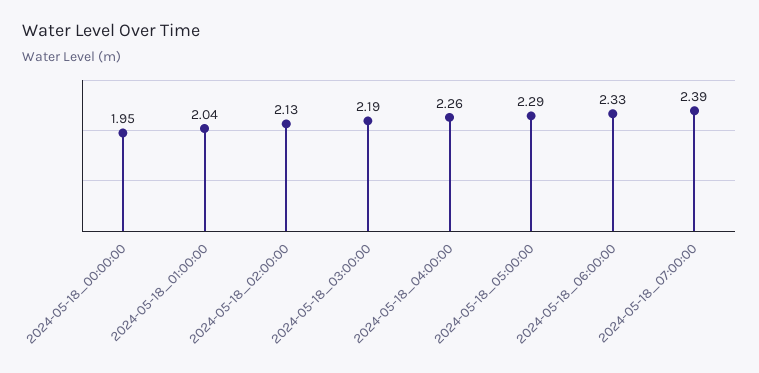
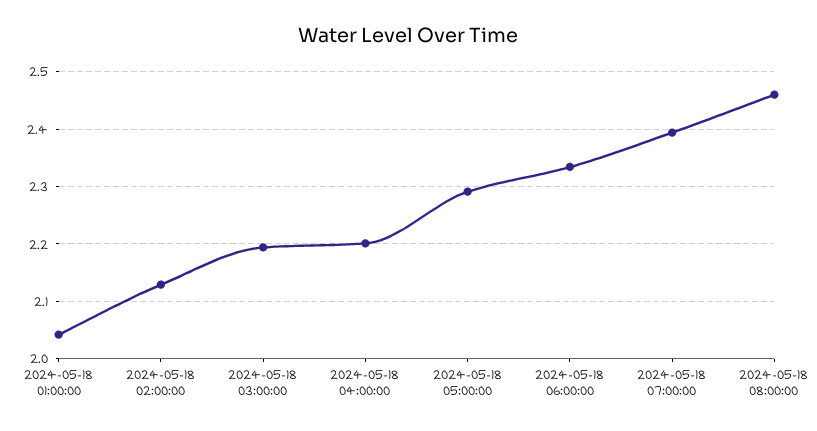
2024-05-18_00:00:00: 1.95 -> none
2024-05-18_04:00:00: 2.26 -> 2.2
2024-05-18 08:00:00: none -> 2.46

